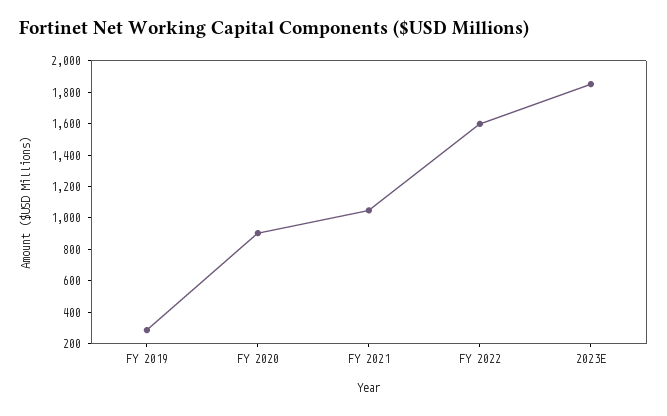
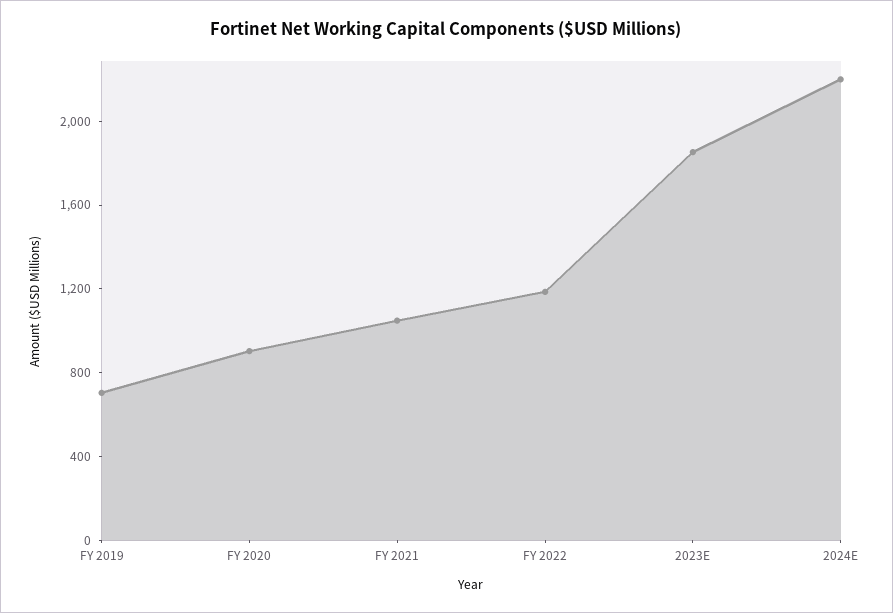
FY 2019: 300 -> 700
FY 2022: 1600 -> 1200
2024E: none -> 2200

